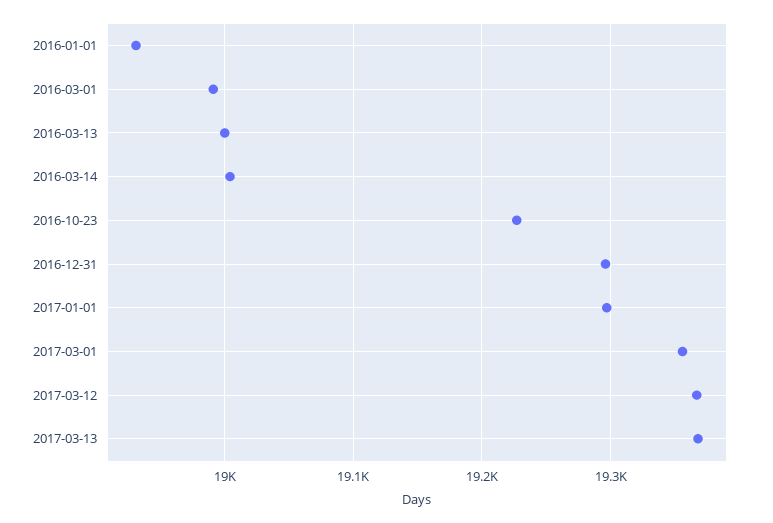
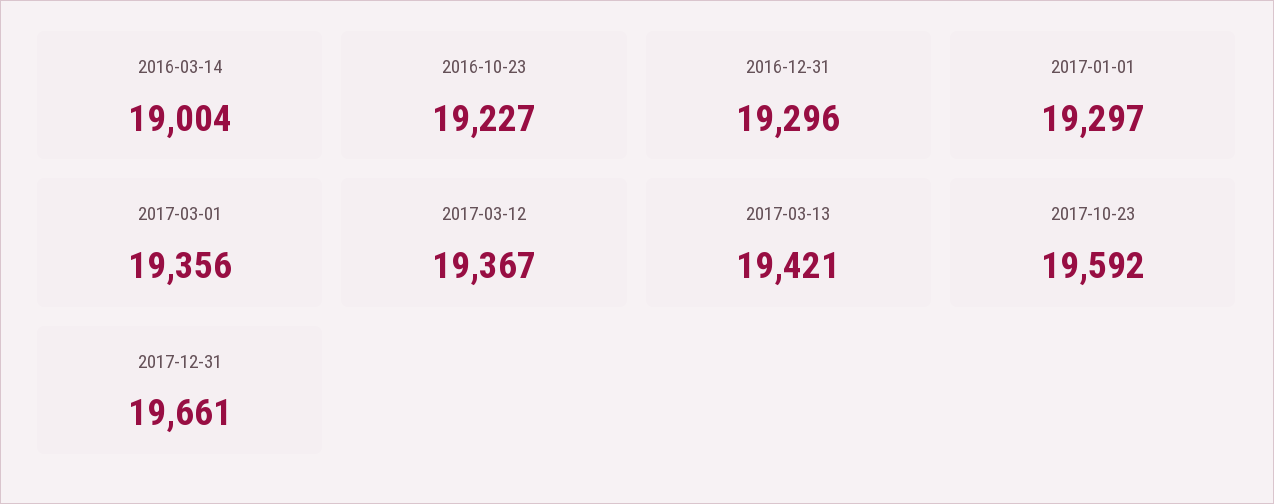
2016-01-01: 18930 -> none
2016-03-01: 18990 -> none
2016-03-13: 19000 -> none
2017-03-13: 19370 -> 19421
2017-10-23: none -> 19592
2017-12-31: none -> 19661

